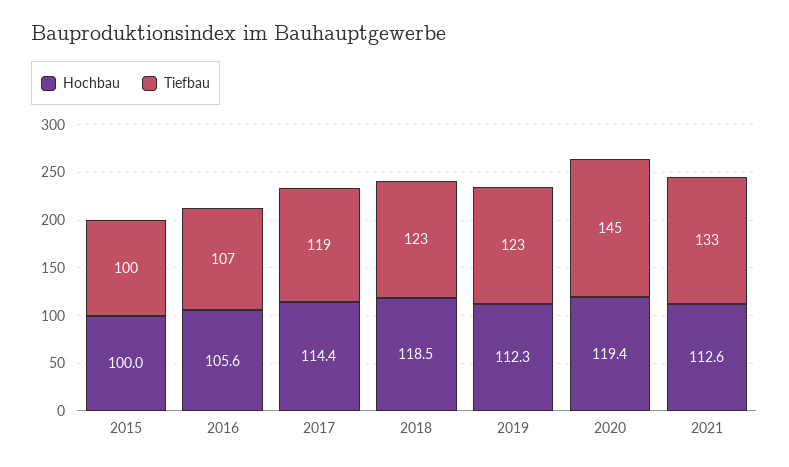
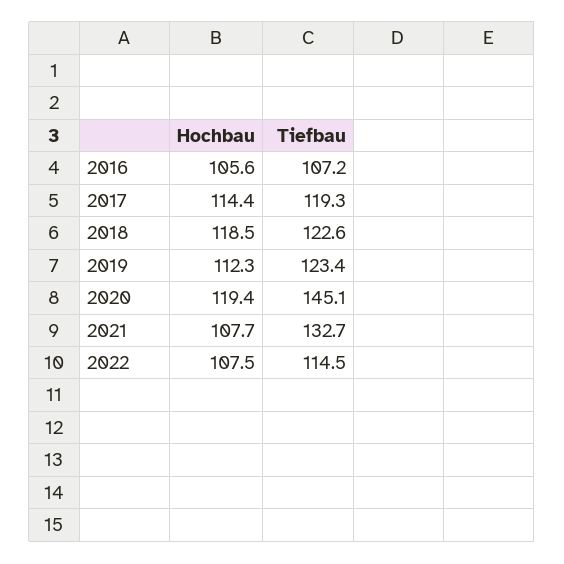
Hochbau, 2015: 100 -> none
Tiefbau, 2015: 100 -> none
Hochbau, 2021: 112.6 -> 107.7
Hochbau, 2022: none -> 107.5
Tiefbau, 2022: none -> 114.5

